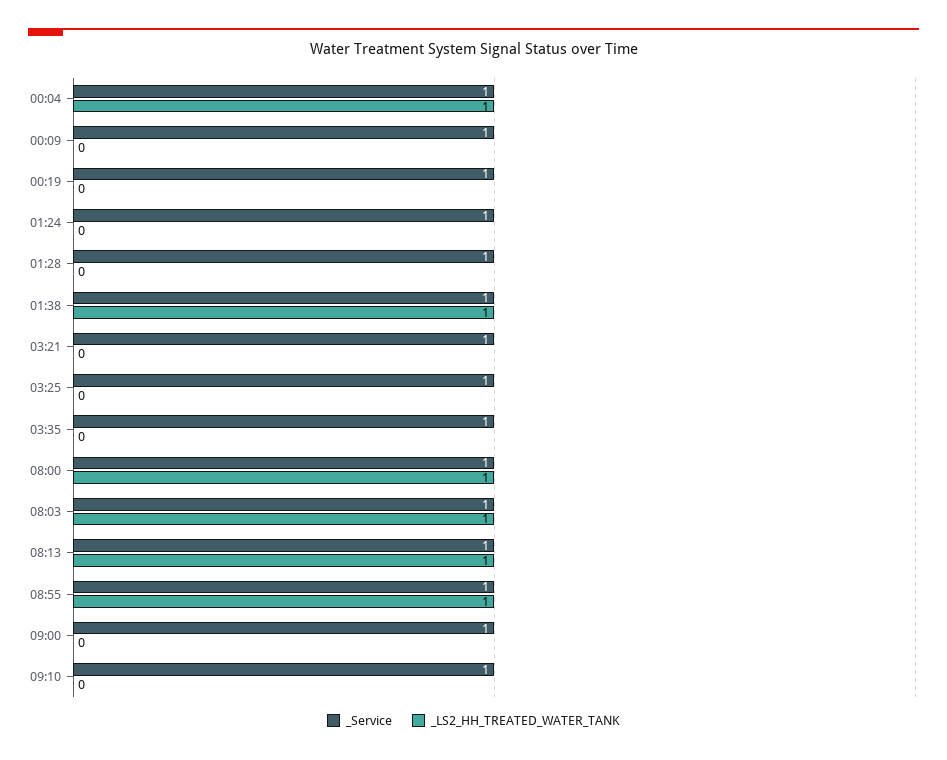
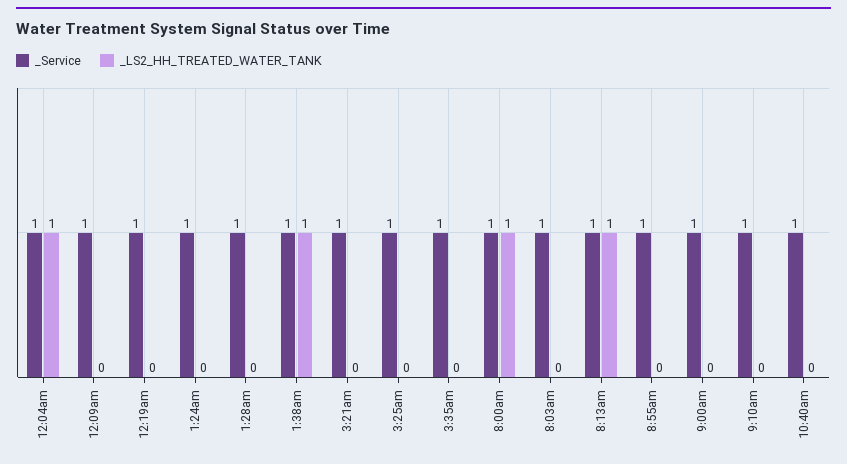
_LS2_HH_TREATED_WATER_TANK, 08:03: 1 -> 0
_LS2_HH_TREATED_WATER_TANK, 08:55: 1 -> 0
_Service, 10:40am: none -> 1
_LS2_HH_TREATED_WATER_TANK, 10:40am: none -> 0

